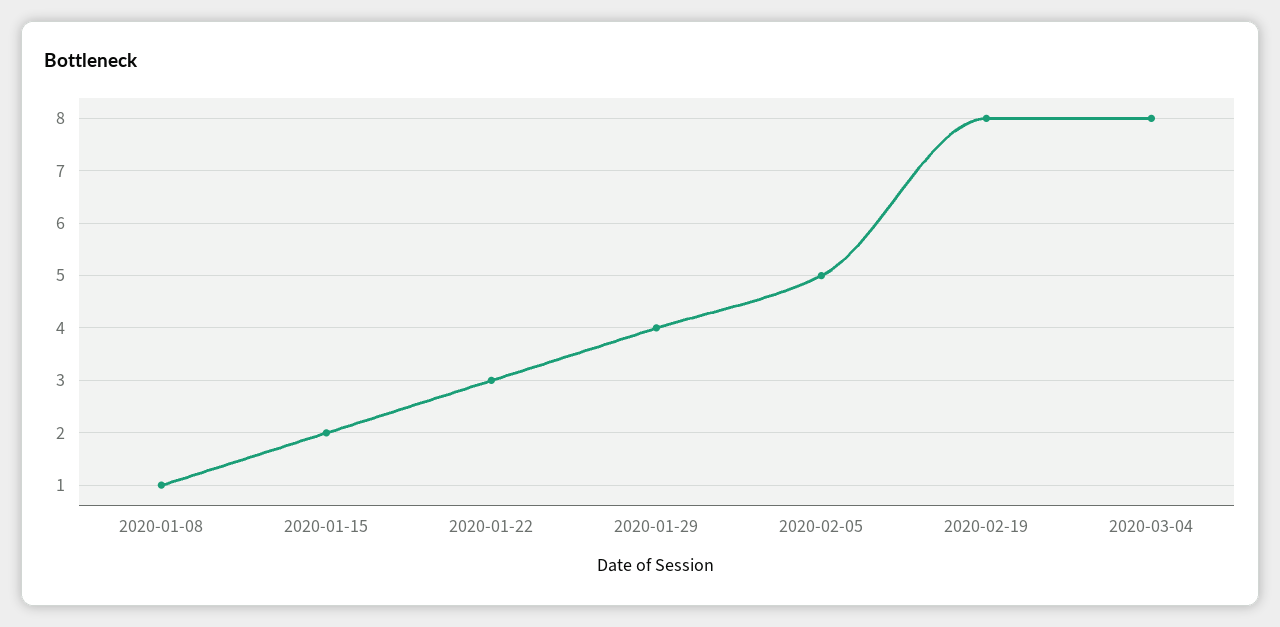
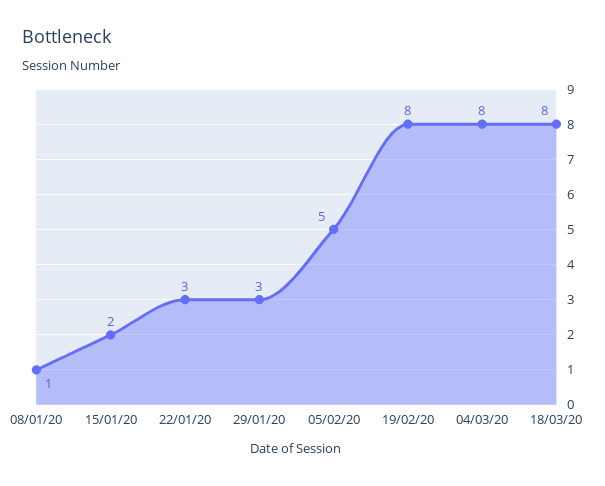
2020-01-29: 4 -> 3
18/03/20: none -> 8

